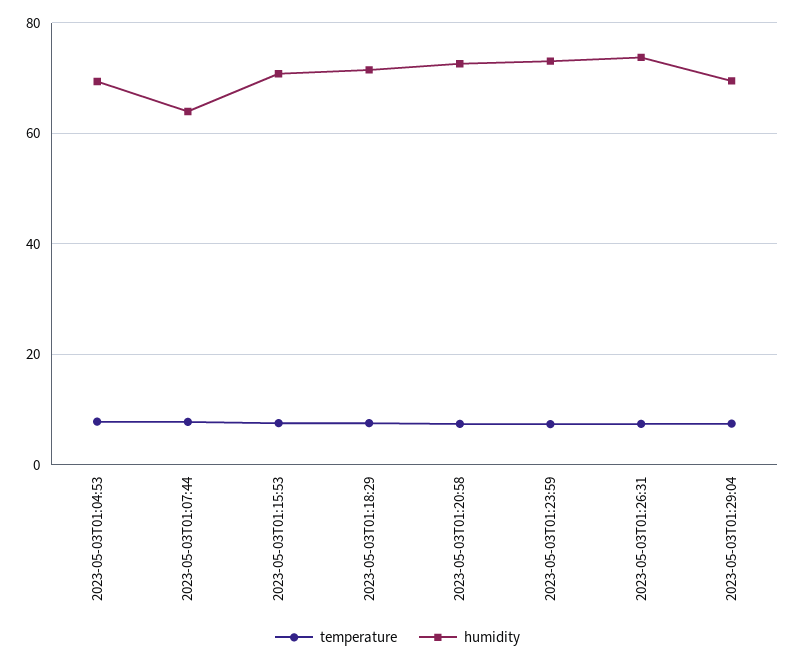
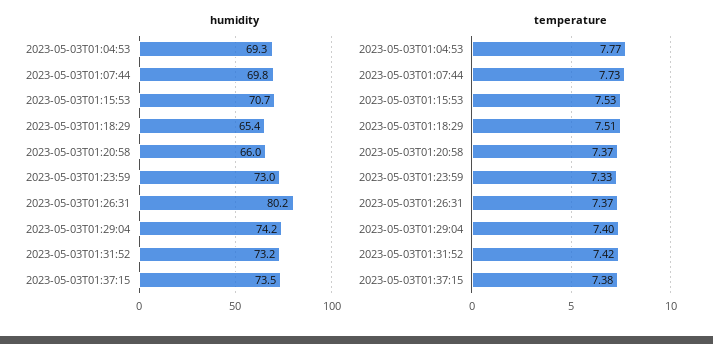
humidity, 2023-05-03T01:07:44: 64 -> 69.8
humidity, 2023-05-03T01:18:29: 72 -> 65.4
humidity, 2023-05-03T01:20:58: 72 -> 66
humidity, 2023-05-03T01:26:31: 74 -> 80.2
humidity, 2023-05-03T01:29:04: 70 -> 74.2
humidity, 2023-05-03T01:31:52: none -> 73.2
humidity, 2023-05-03T01:37:15: none -> 73.5
temperature, 2023-05-03T01:31:52: none -> 7.42
temperature, 2023-05-03T01:37:15: none -> 7.38

